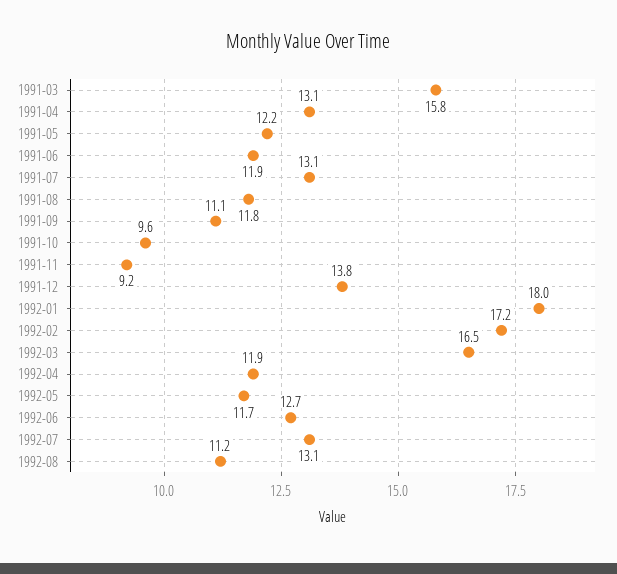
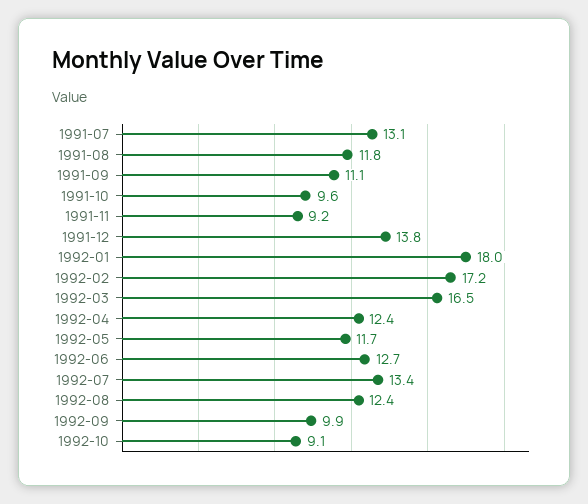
1991-03: 15.8 -> none
1991-04: 13.1 -> none
1991-05: 12.2 -> none
1991-06: 11.9 -> none
1992-04: 11.9 -> 12.4
1992-07: 13.1 -> 13.4
1992-08: 11.2 -> 12.4
1992-09: none -> 9.9
1992-10: none -> 9.1

